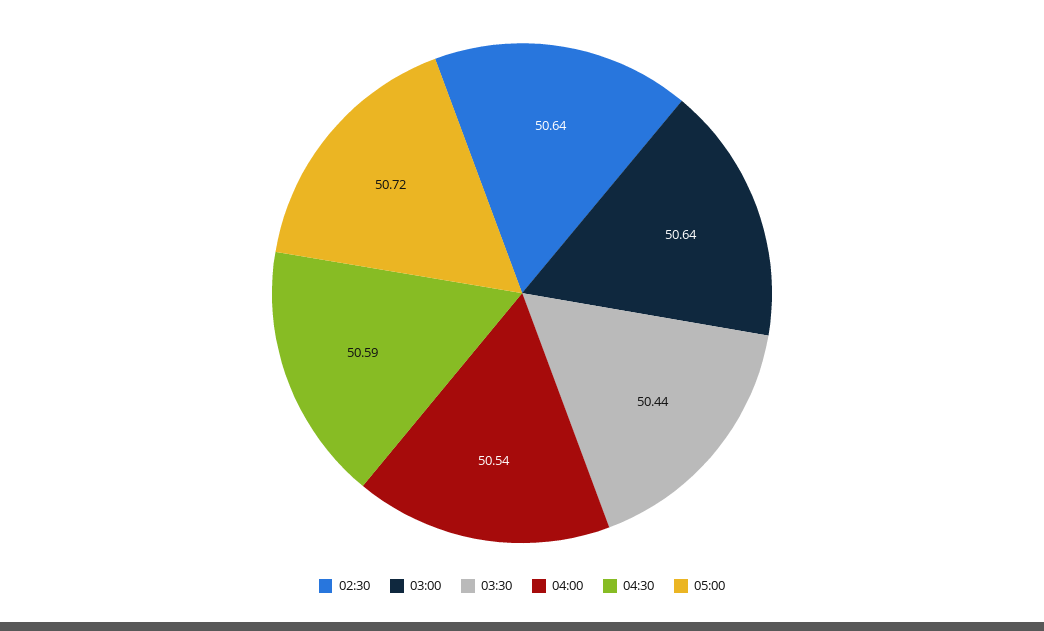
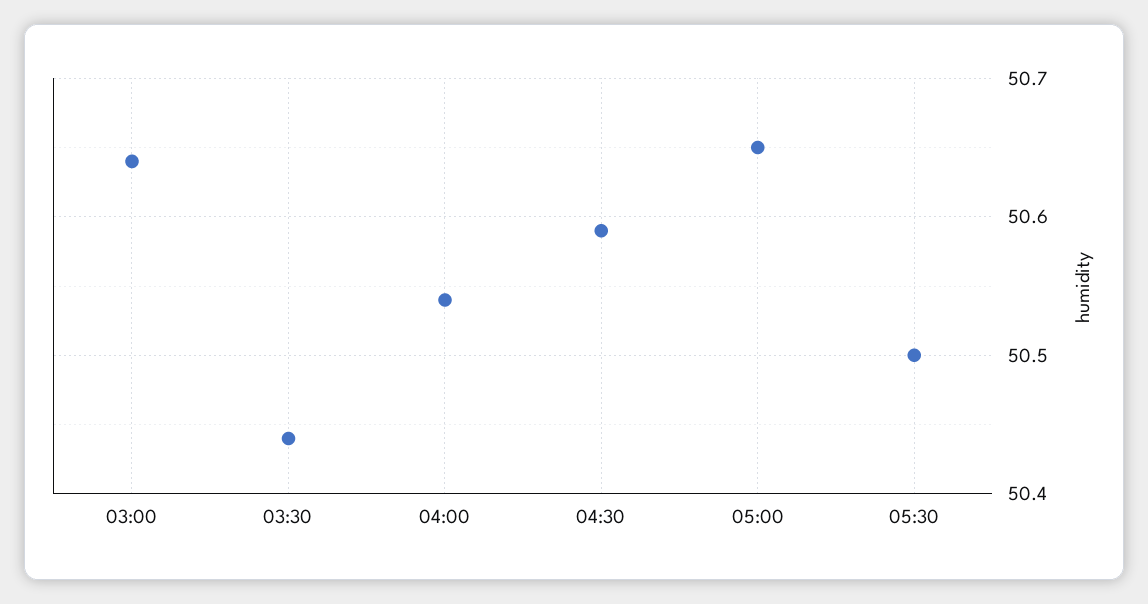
02:30: 50.64 -> none
05:00: 50.72 -> 50.65
05:30: none -> 50.5

